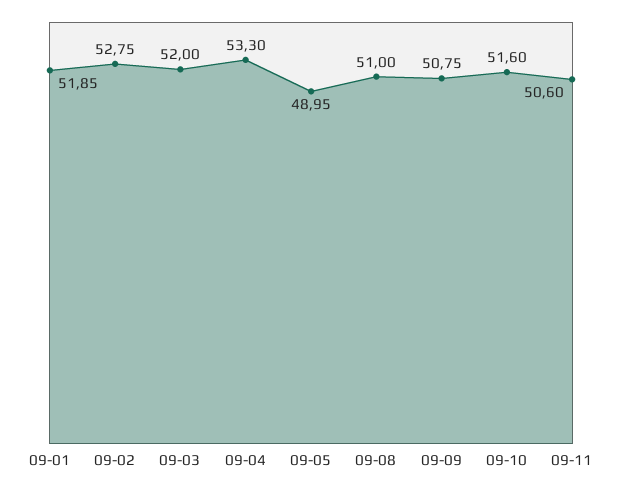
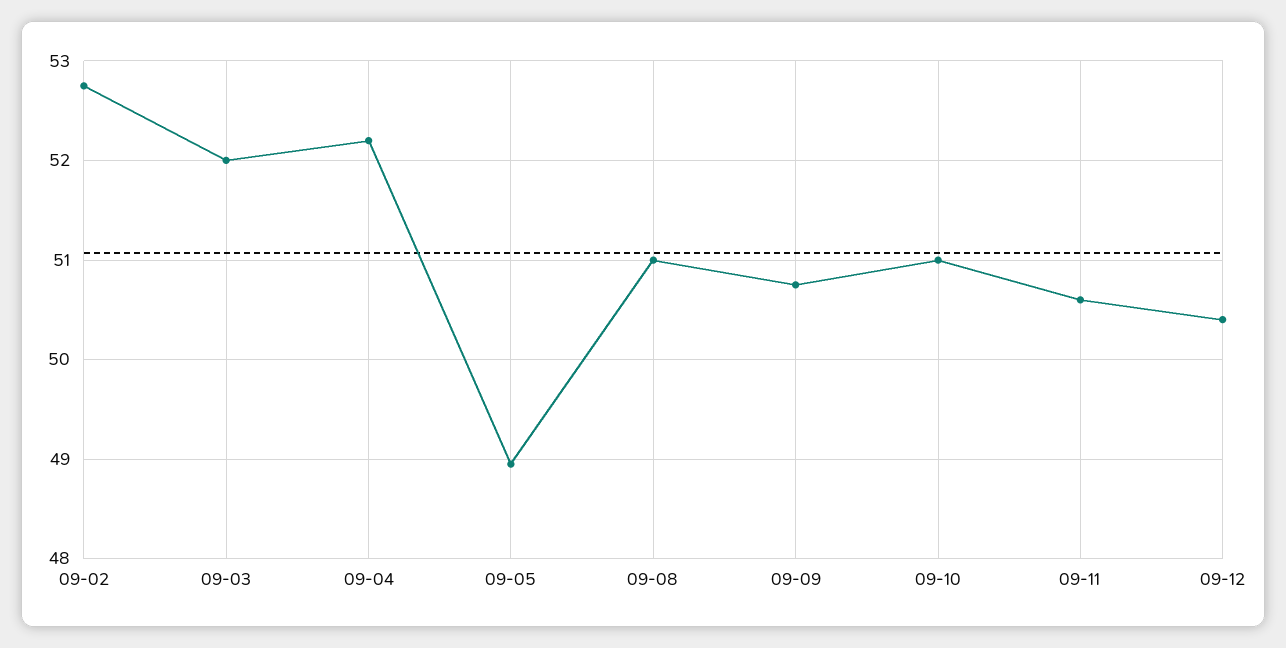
09-01: 51.85 -> none
09-04: 53.3 -> 52.2
09-10: 51.6 -> 51
09-12: none -> 50.4

